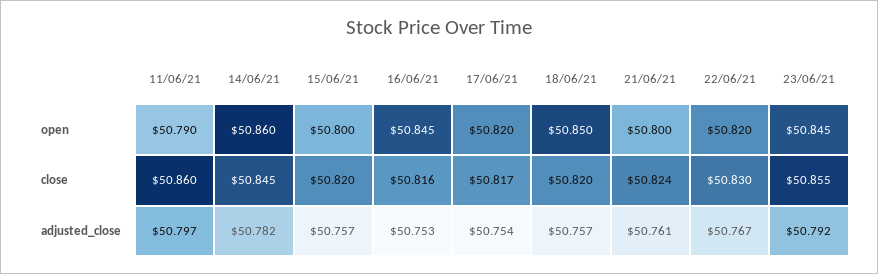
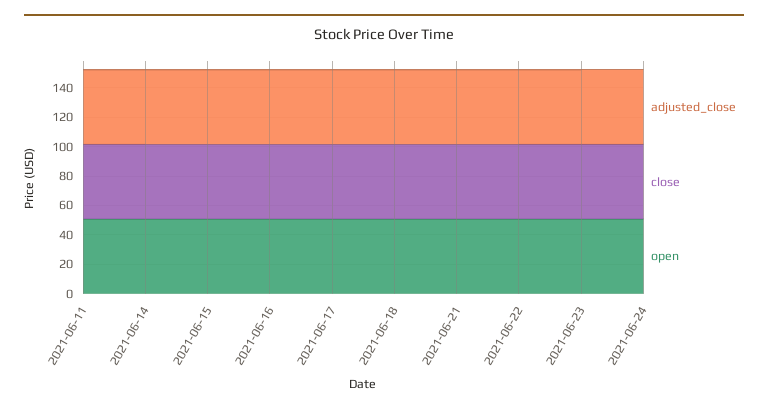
adjusted_close, 2021-06-24: none -> 50
close, 2021-06-24: none -> 50
open, 2021-06-24: none -> 50

